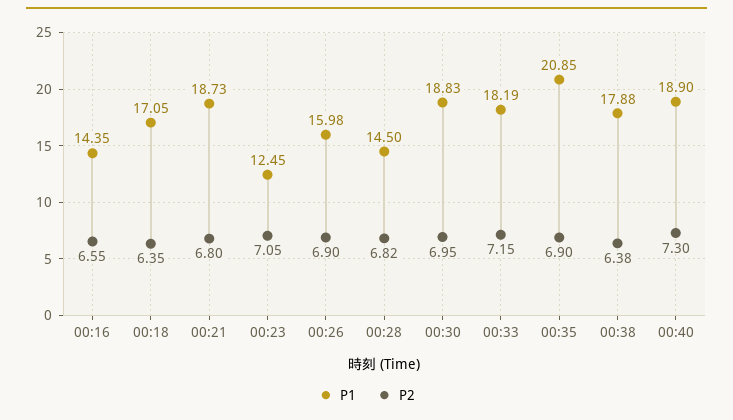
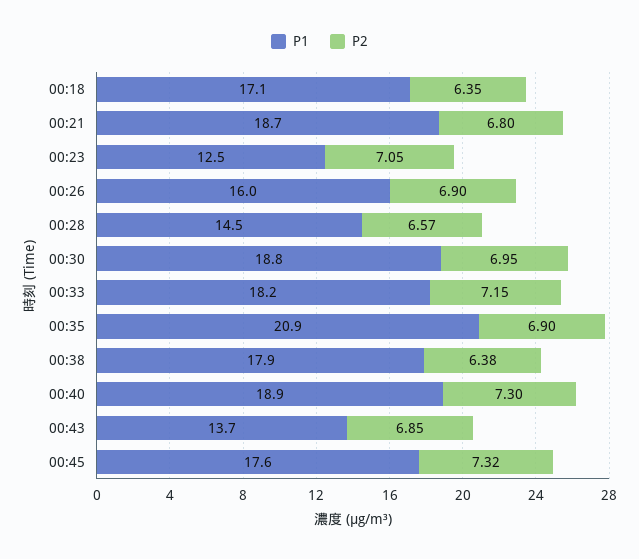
P1, 00:16: 14.35 -> none
P2, 00:16: 6.55 -> none
P2, 00:28: 6.82 -> 6.57
P1, 00:43: none -> 13.7
P2, 00:43: none -> 6.85
P1, 00:45: none -> 17.6
P2, 00:45: none -> 7.32

